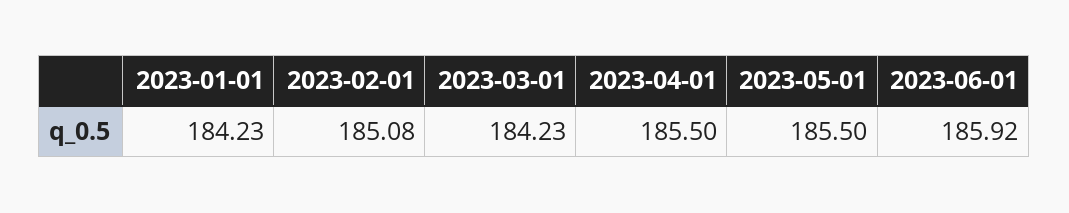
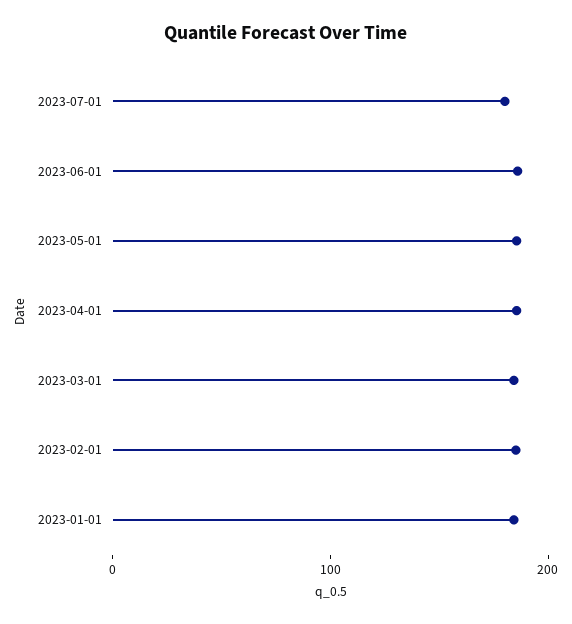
2023-07-01: none -> 180

